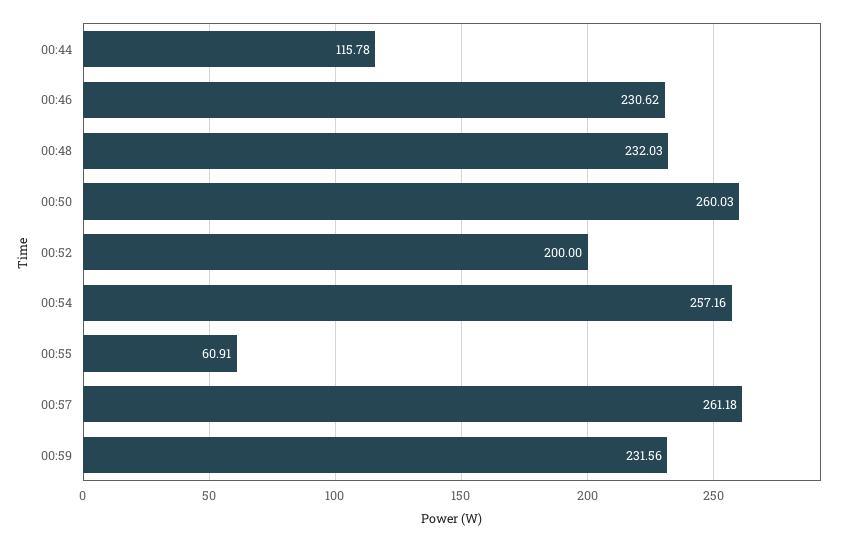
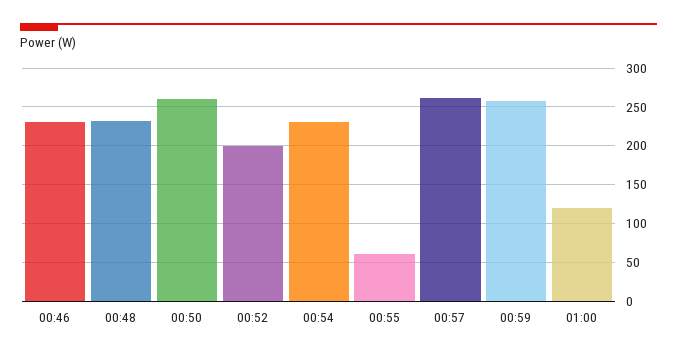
00:44: 115.78 -> none
00:54: 257.16 -> 230
00:59: 231.56 -> 260
01:00: none -> 120

